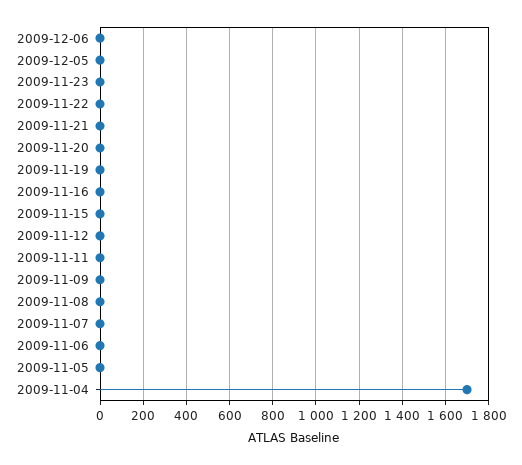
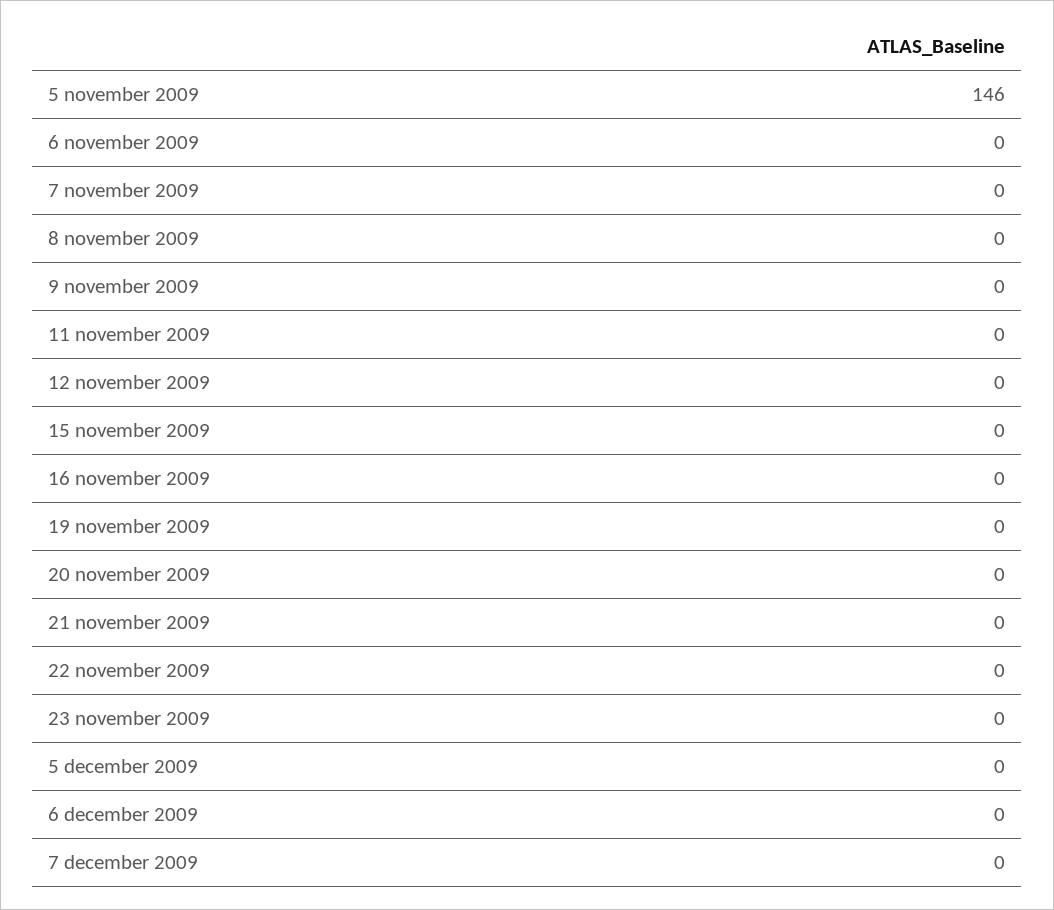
2009-11-05: 0 -> 146
2009-11-04: 1700 -> none
7 december 2009: none -> 0

